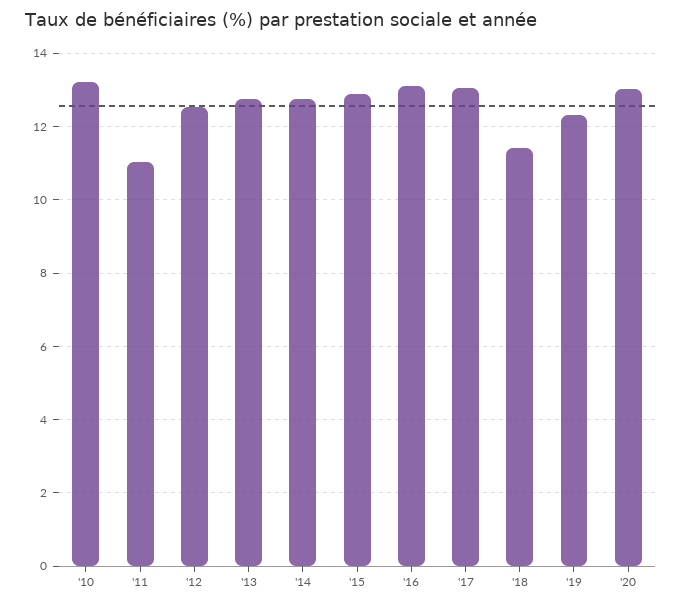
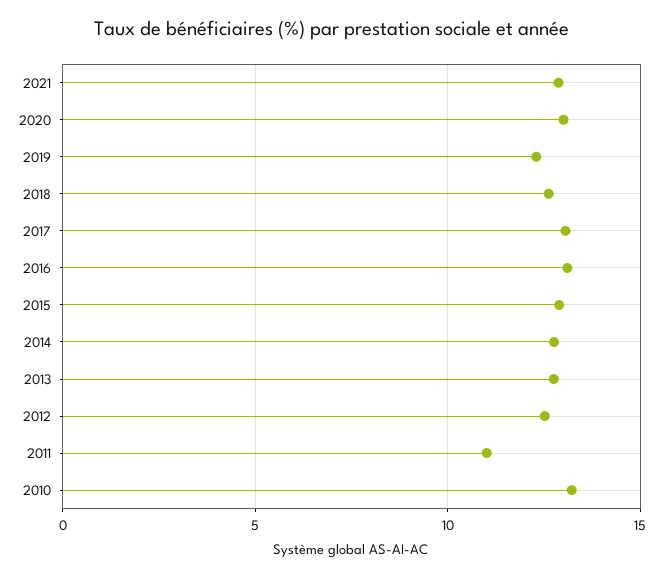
'18: 11.4 -> 12.5
2021: none -> 13

